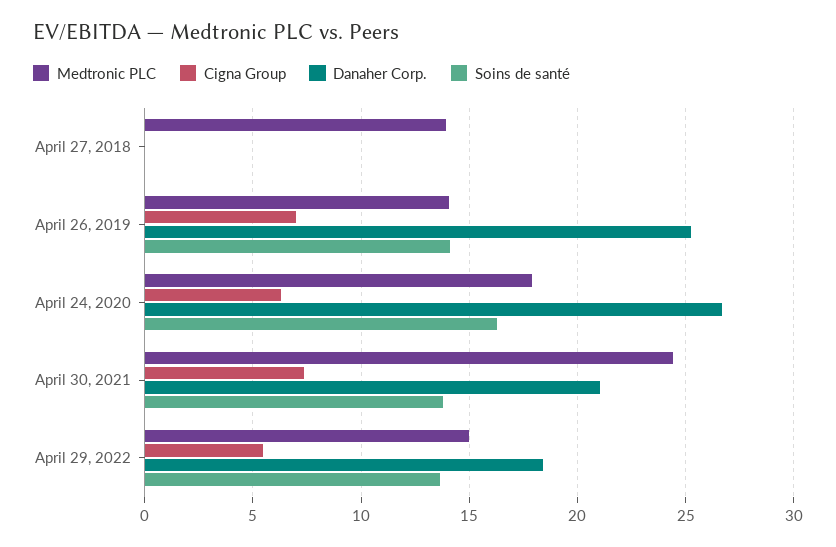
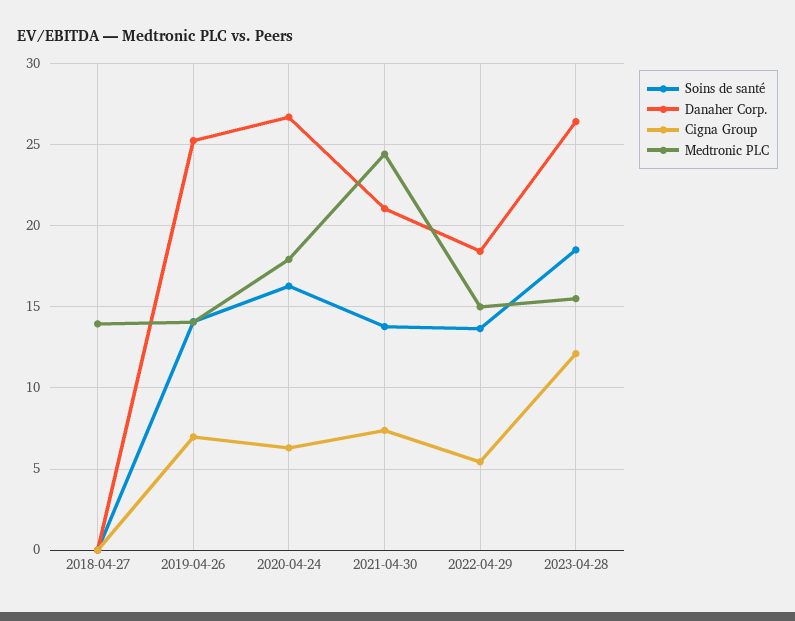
Soins de santé, 2023-04-28: none -> 18.5
Danaher Corp., 2023-04-28: none -> 26.5
Cigna Group, 2023-04-28: none -> 12
Medtronic PLC, 2023-04-28: none -> 15.5

